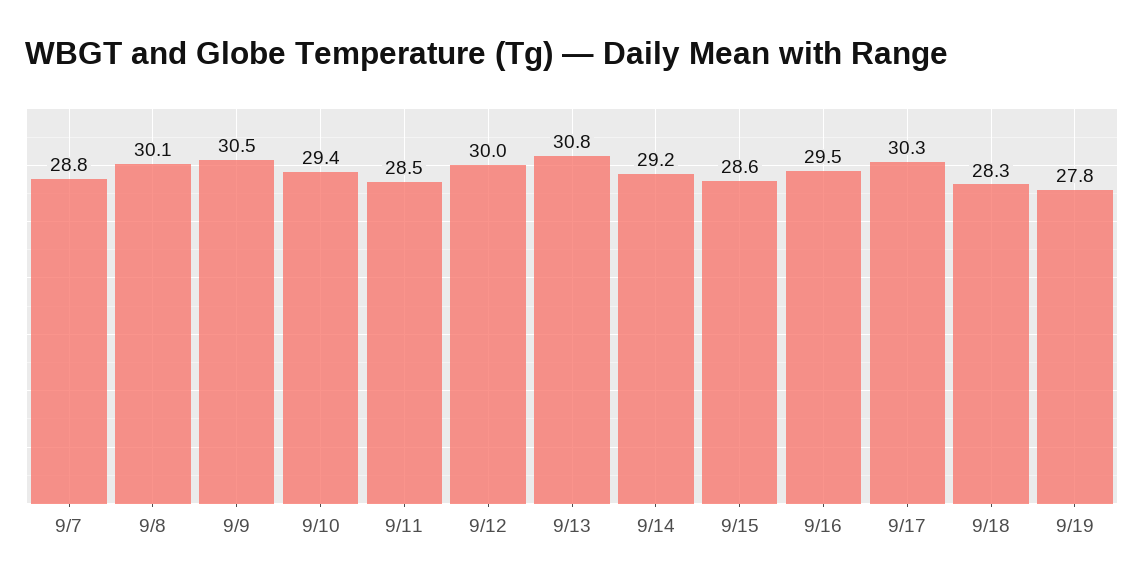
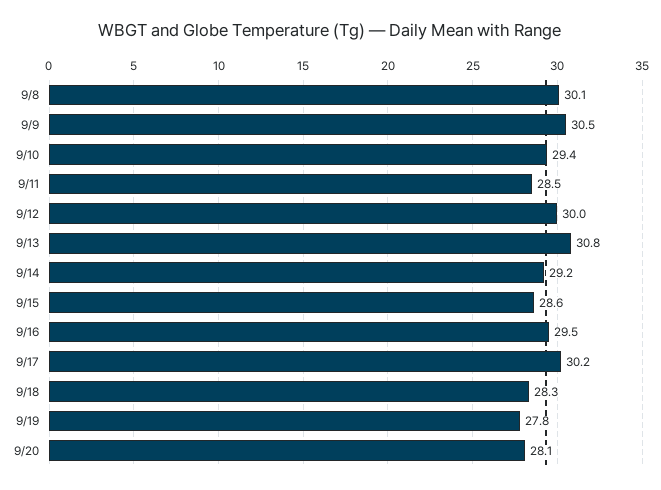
9/7: 28.8 -> none
9/17: 30.3 -> 30.2
9/20: none -> 28.1

